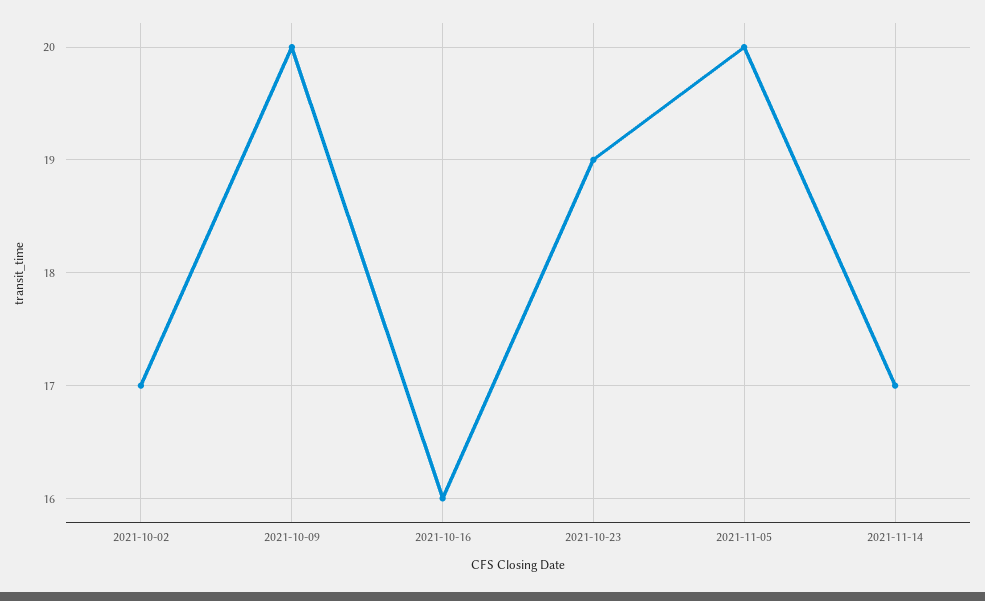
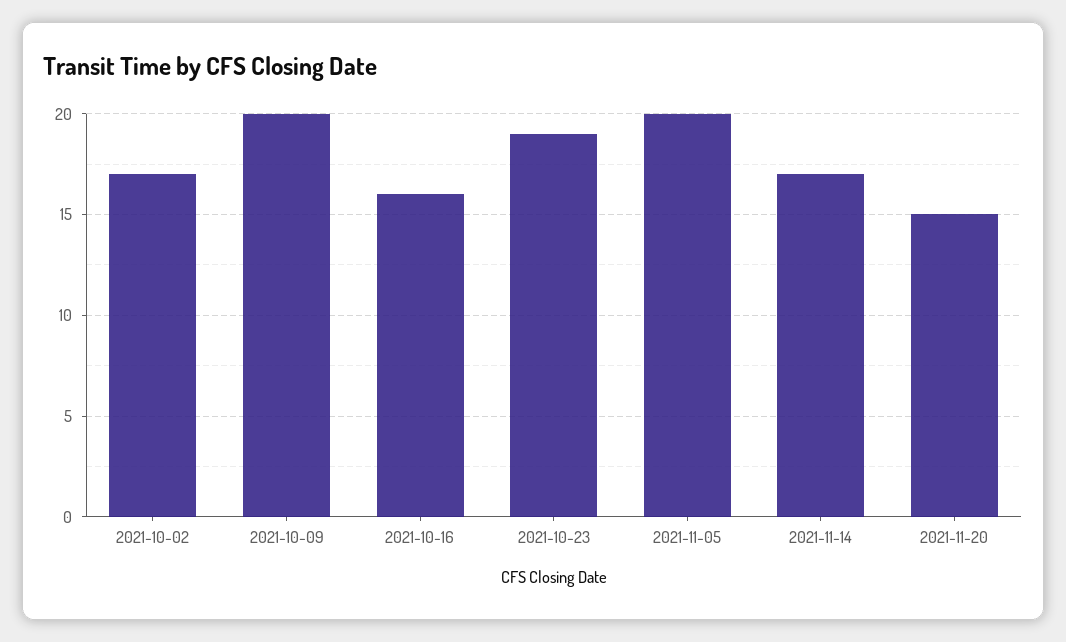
2021-11-20: none -> 15

